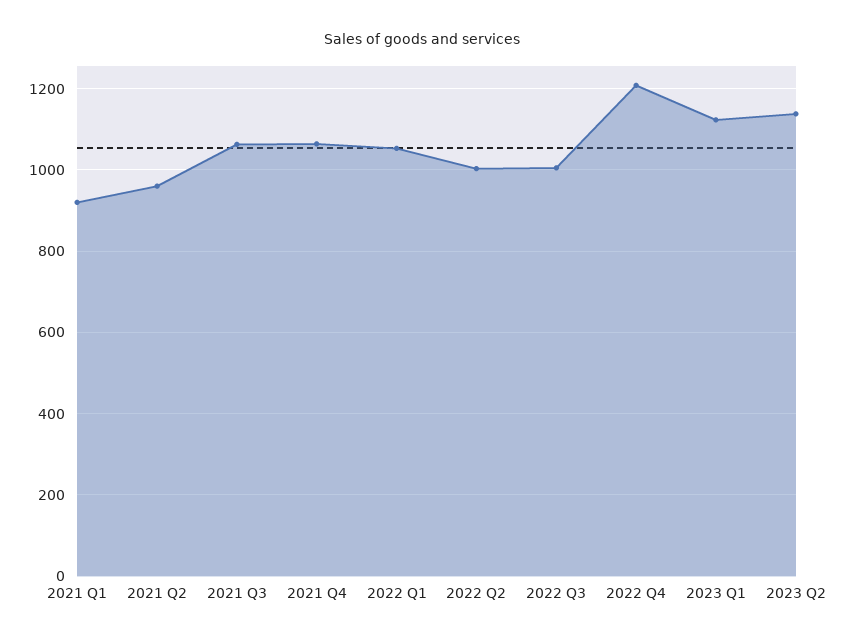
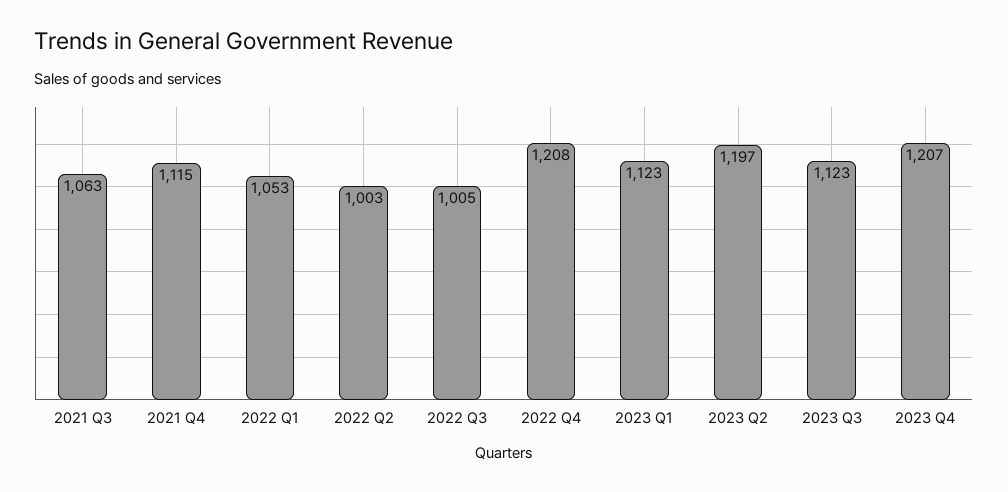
2021 Q1: 920 -> none
2021 Q2: 960 -> none
2021 Q4: 1060 -> 1115
2023 Q2: 1140 -> 1197
2023 Q3: none -> 1123
2023 Q4: none -> 1207

